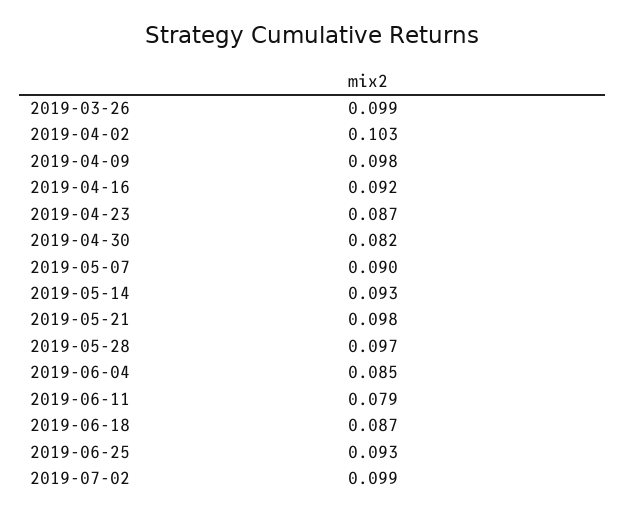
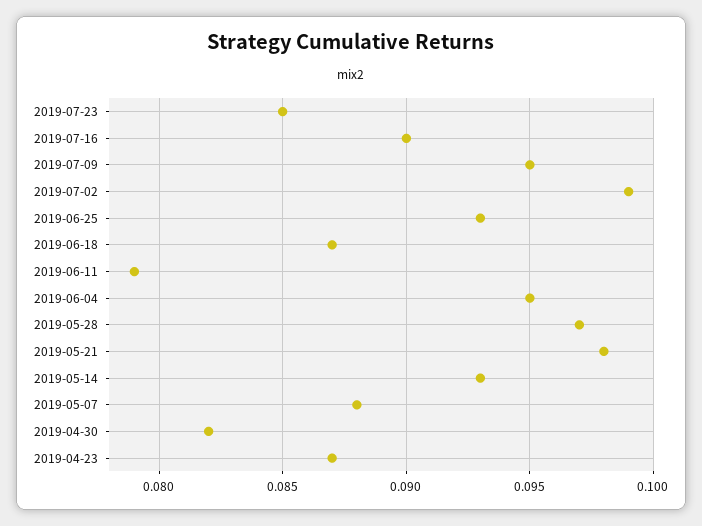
2019-03-26: 0.099 -> none
2019-04-02: 0.103 -> none
2019-04-09: 0.098 -> none
2019-04-16: 0.092 -> none
2019-05-07: 0.09 -> 0.088
2019-06-04: 0.085 -> 0.095
2019-07-23: none -> 0.085
2019-07-16: none -> 0.09
2019-07-09: none -> 0.095

